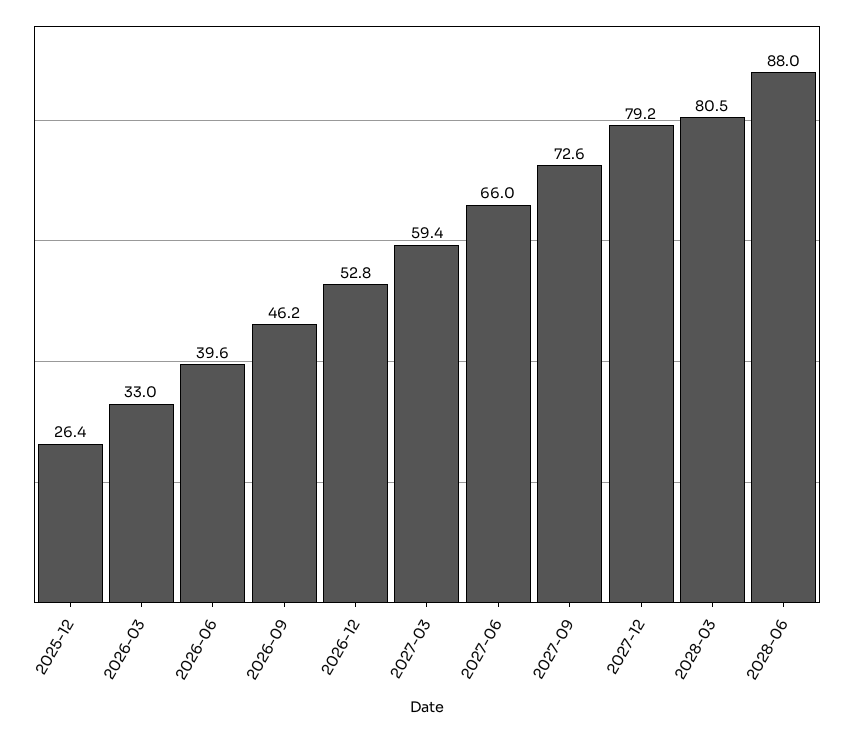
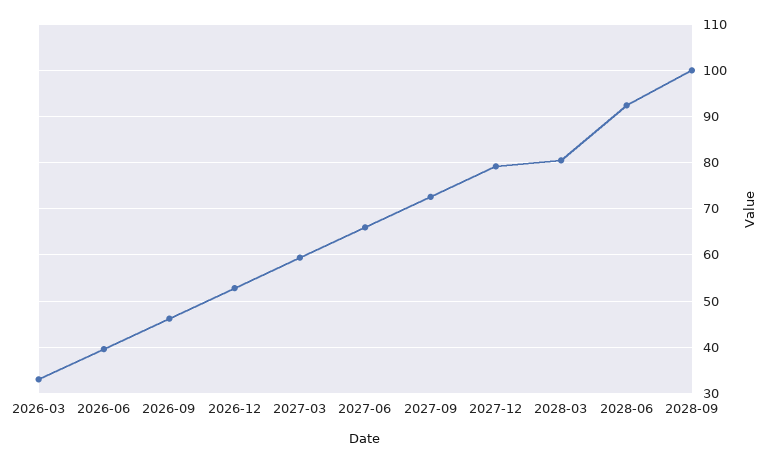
2025-12: 26.4 -> none
2028-06: 88 -> 92
2028-09: none -> 100

